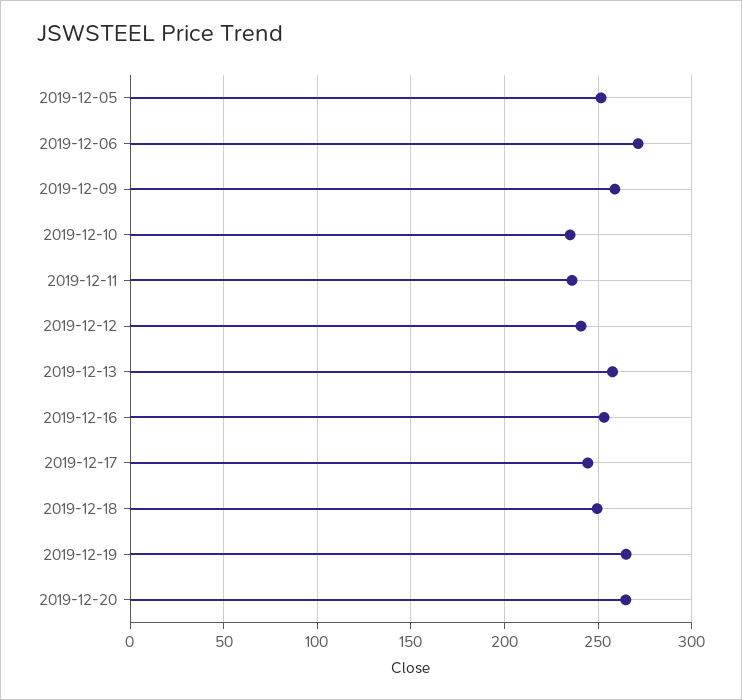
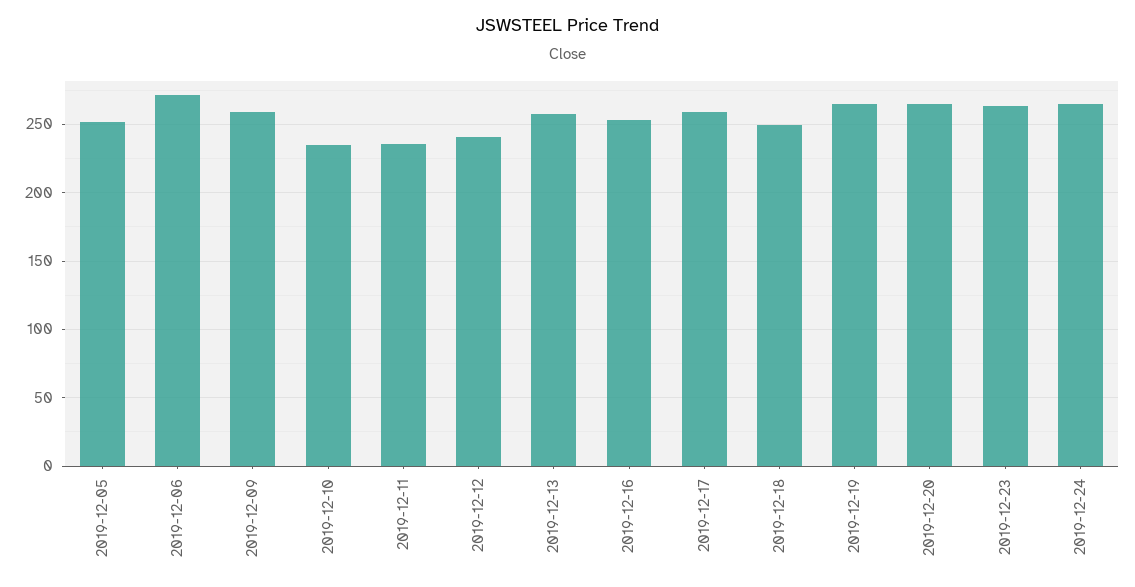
2019-12-17: 245 -> 260
2019-12-23: none -> 265
2019-12-24: none -> 265

